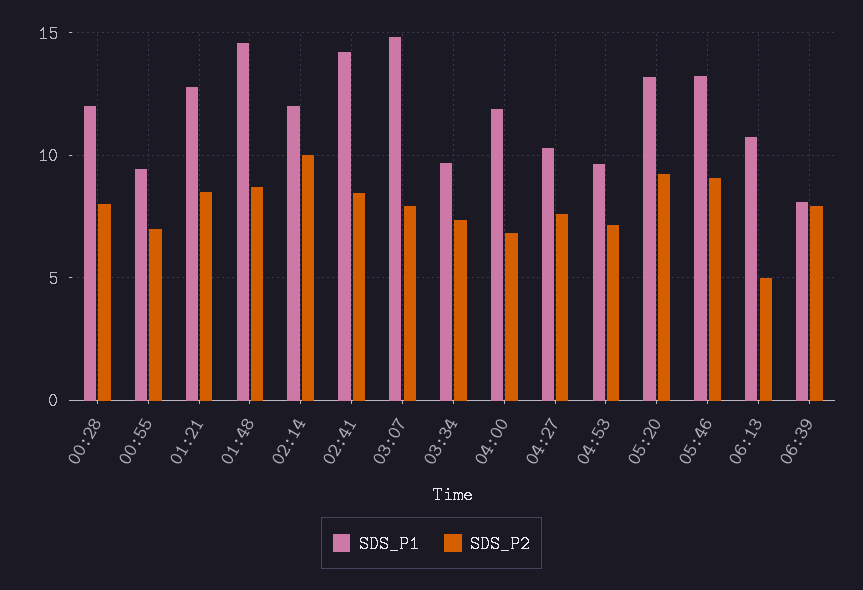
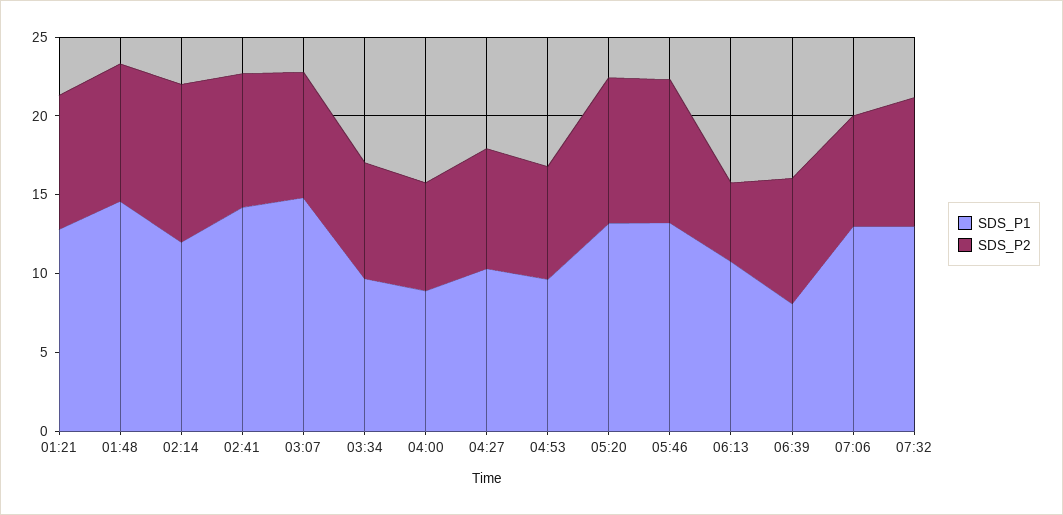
SDS_P1, 00:28: 12 -> none
SDS_P2, 00:28: 8 -> none
SDS_P1, 00:55: 9.5 -> none
SDS_P2, 00:55: 7 -> none
SDS_P1, 04:00: 12 -> 9
SDS_P1, 07:06: none -> 13
SDS_P2, 07:06: none -> 7
SDS_P1, 07:32: none -> 13
SDS_P2, 07:32: none -> 8

